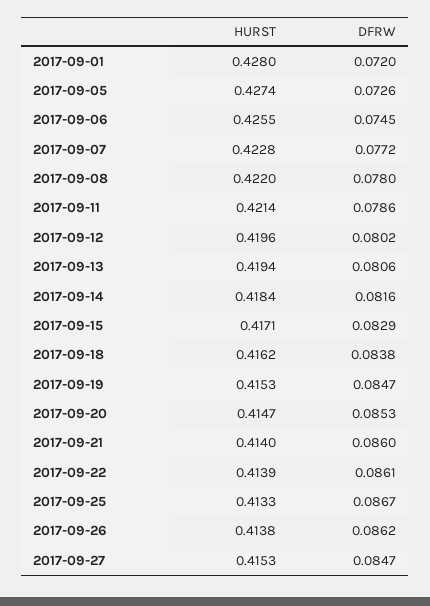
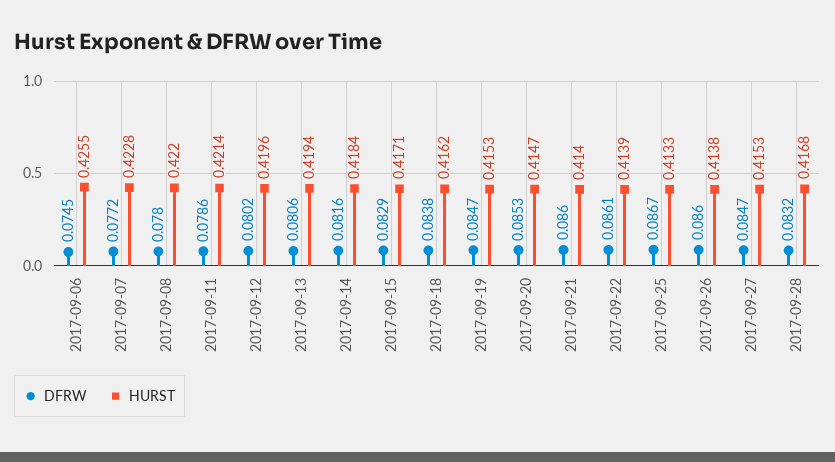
HURST, 2017-09-01: 0.428 -> none
DFRW, 2017-09-01: 0.072 -> none
HURST, 2017-09-05: 0.4274 -> none
DFRW, 2017-09-05: 0.0726 -> none
DFRW, 2017-09-26: 0.0862 -> 0.086
DFRW, 2017-09-28: none -> 0.0832
HURST, 2017-09-28: none -> 0.4168

